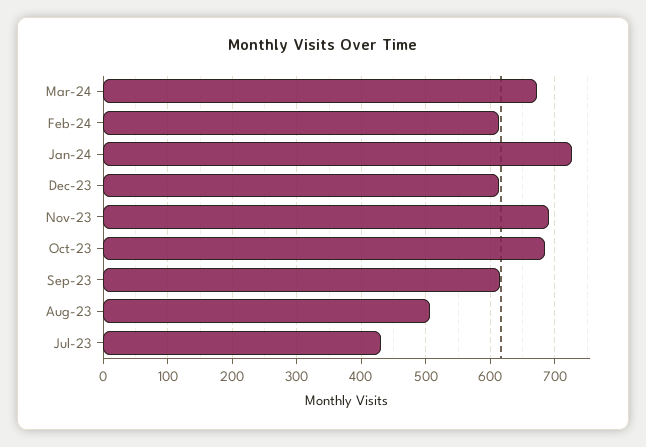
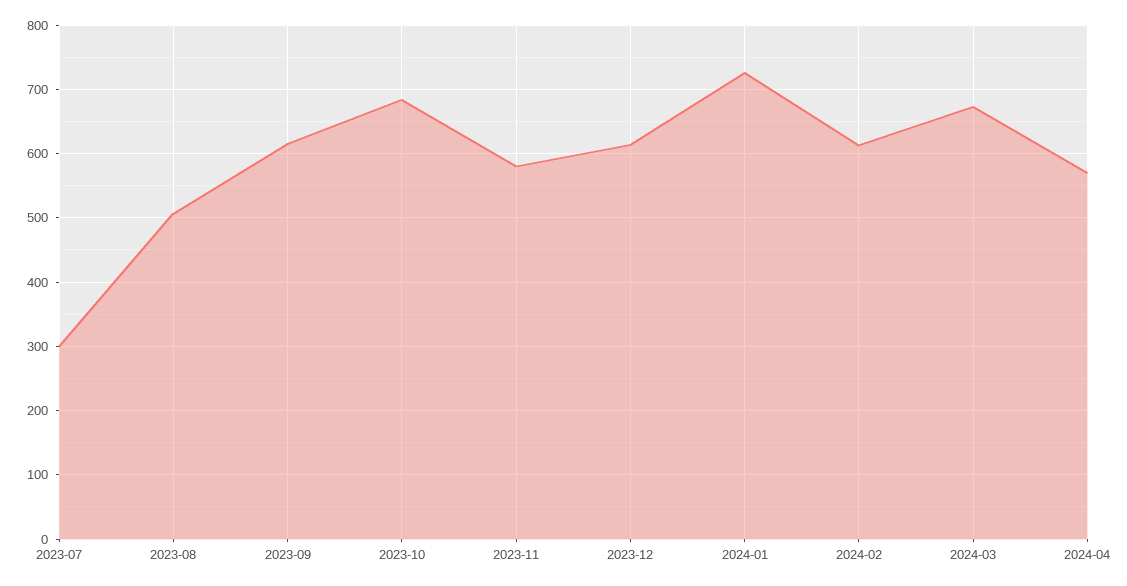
Nov-23: 690 -> 580
Jul-23: 430 -> 300
2024-04: none -> 570

